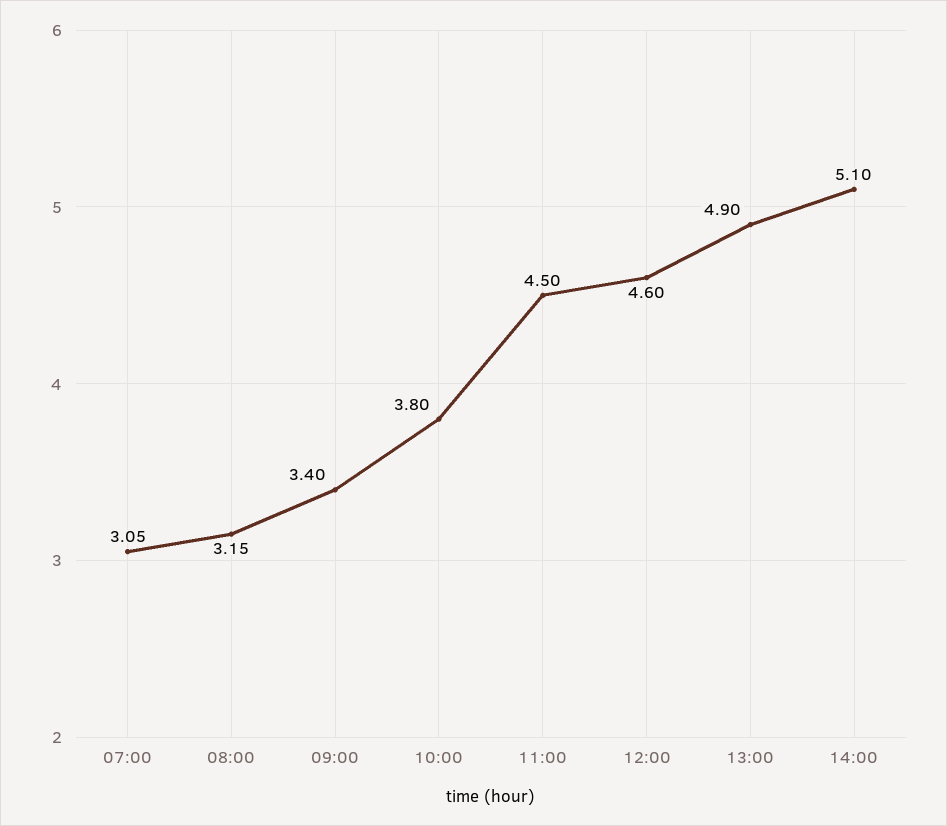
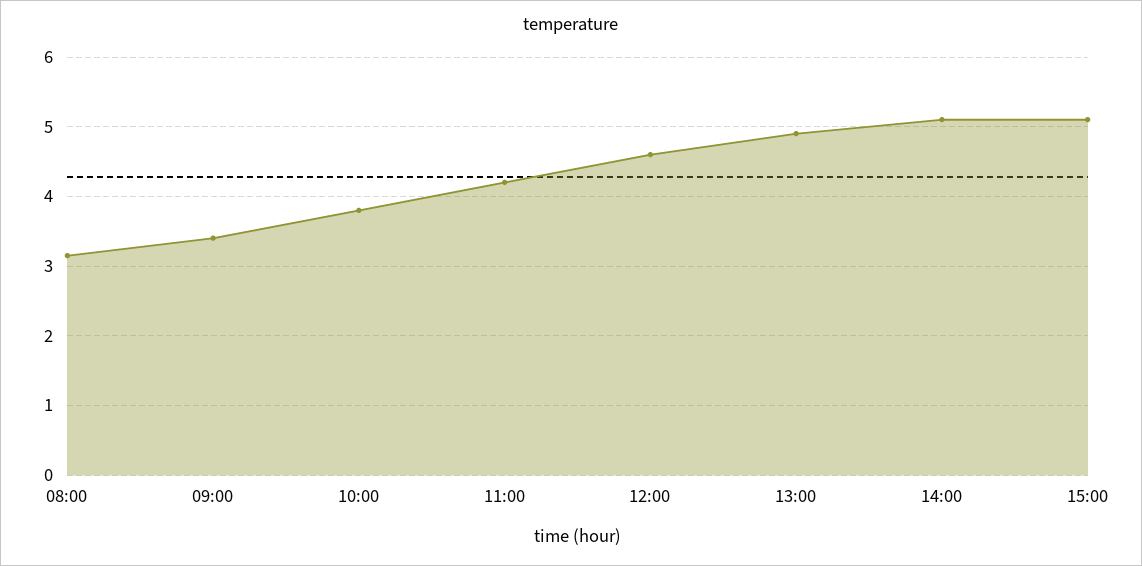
07:00: 3.05 -> none
11:00: 4.5 -> 4.2
15:00: none -> 5.1

